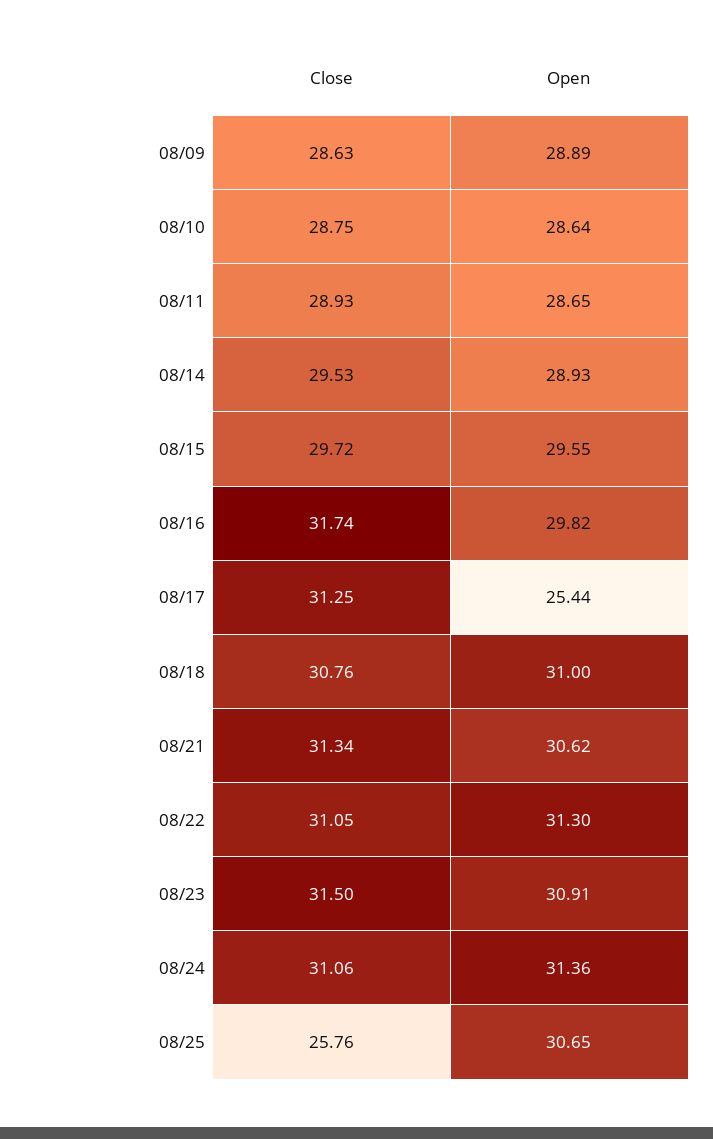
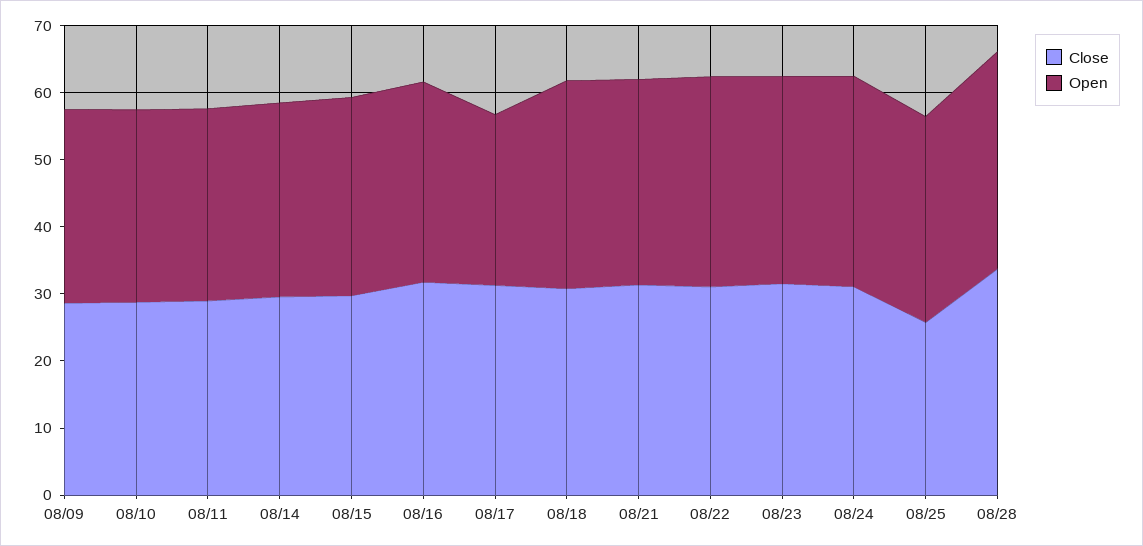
Close, 08/28: none -> 34
Open, 08/28: none -> 32

